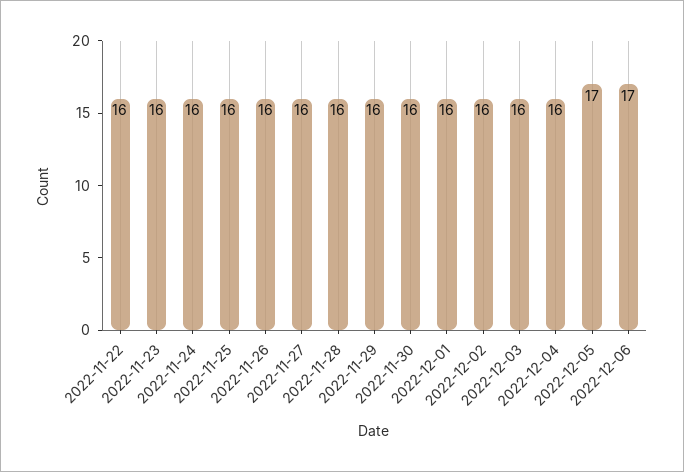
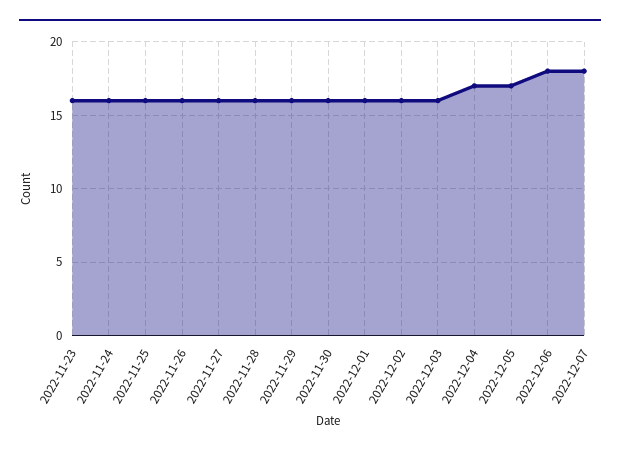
2022-11-22: 16 -> none
2022-12-04: 16 -> 17
2022-12-06: 17 -> 18
2022-12-07: none -> 18

